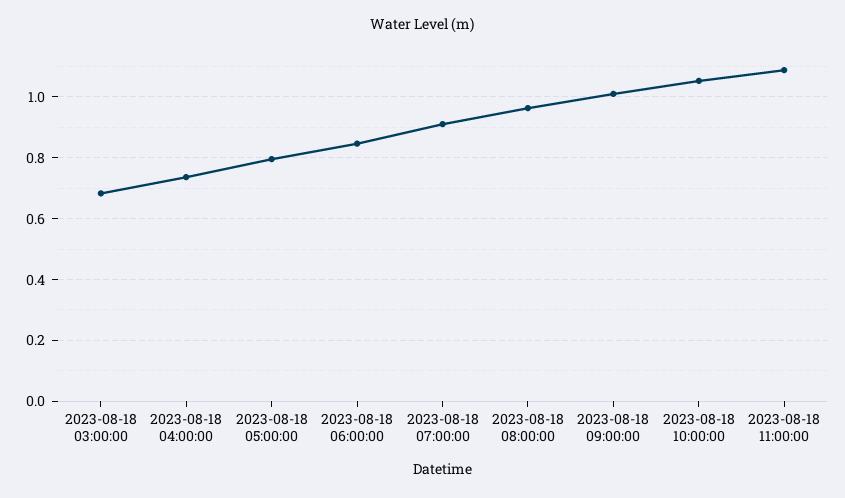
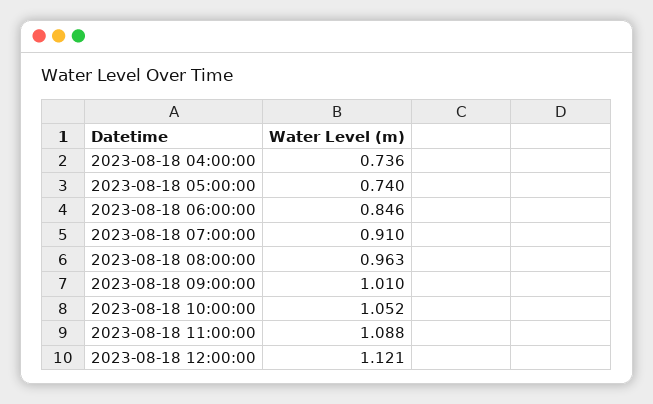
2023-08-18 03:00:00: 0.68 -> none
2023-08-18 05:00:00: 0.8 -> 0.74
2023-08-18 12:00:00: none -> 1.121

